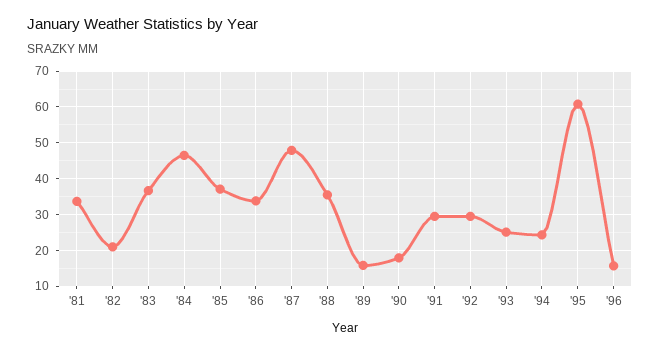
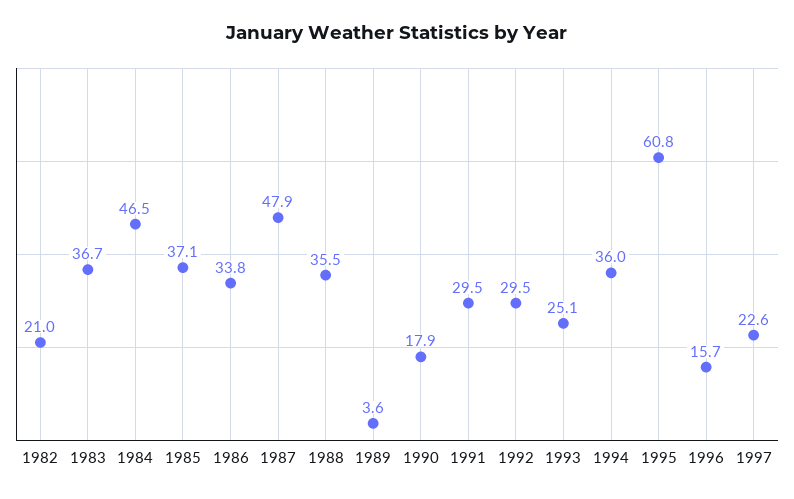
'81: 34 -> none
'89: 16 -> 3.6
'94: 24 -> 36
1997: none -> 22.6

